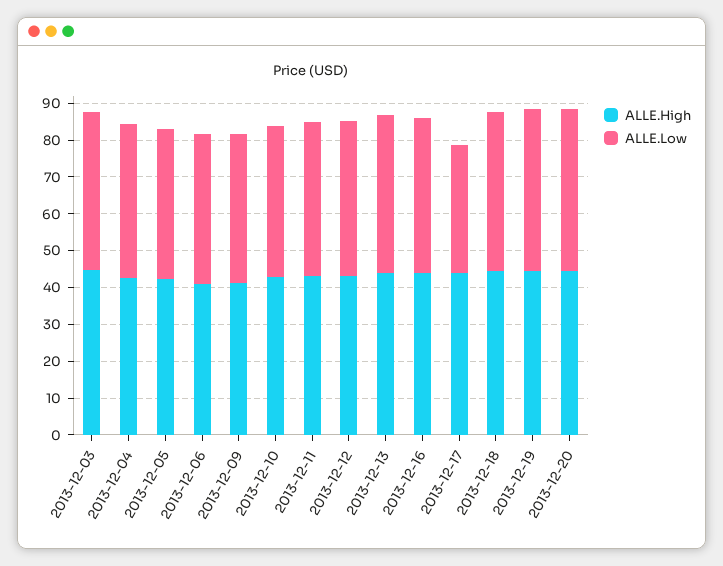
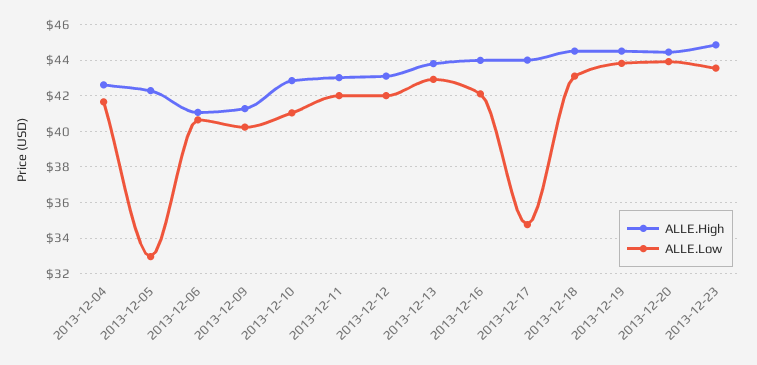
ALLE.High, 2013-12-03: 45 -> none
ALLE.Low, 2013-12-03: 42.5 -> none
ALLE.Low, 2013-12-05: 40 -> 33
ALLE.High, 2013-12-23: none -> 45
ALLE.Low, 2013-12-23: none -> 43.5

